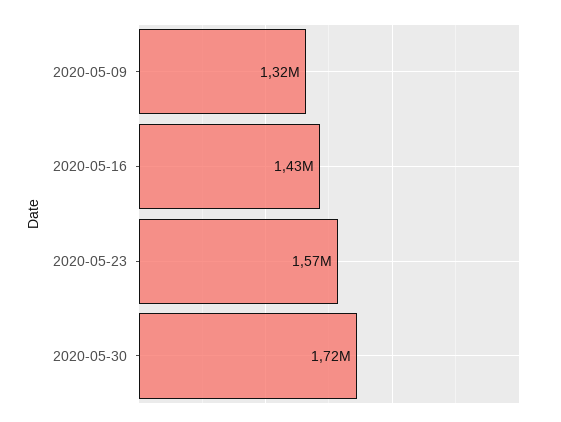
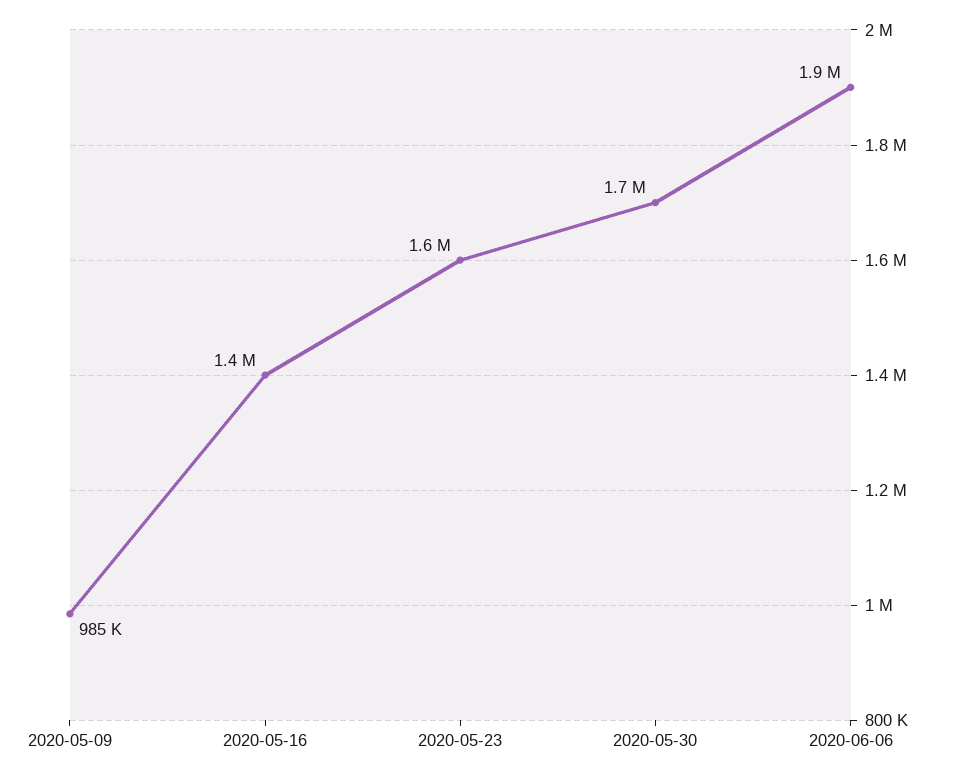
2020-05-09: 1320000 -> 985000
2020-06-06: none -> 1900000

